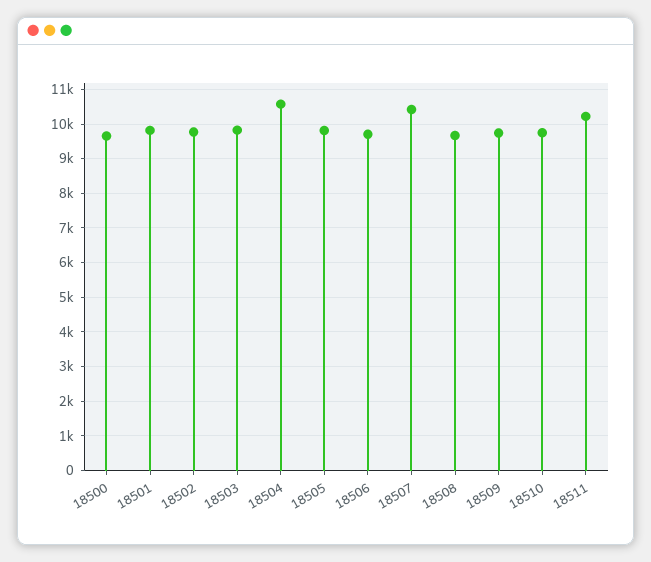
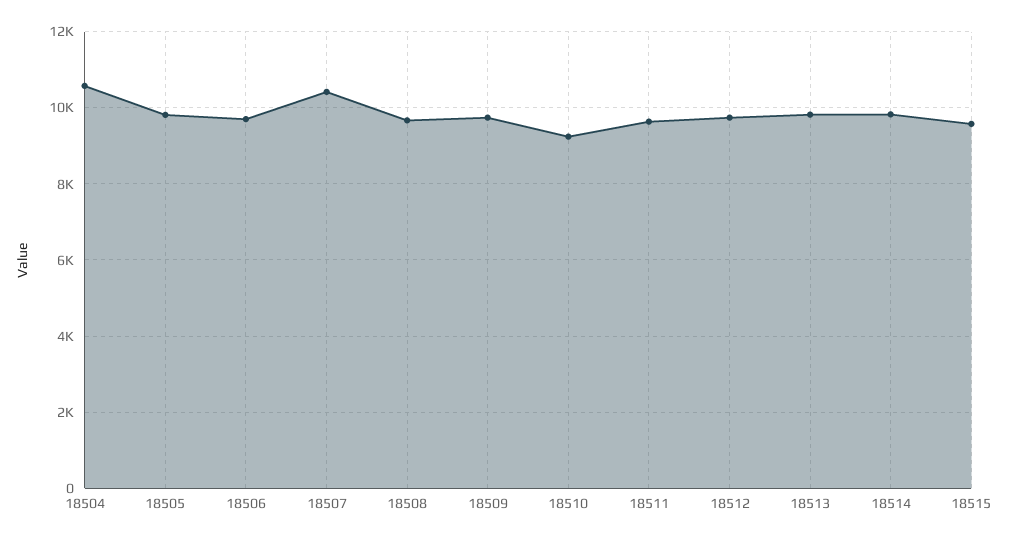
18500: 9600 -> none
18501: 9800 -> none
18502: 9800 -> none
18503: 9800 -> none
18510: 9800 -> 9200
18511: 10200 -> 9600
18512: none -> 9800
18513: none -> 9800
18514: none -> 9800
18515: none -> 9600

